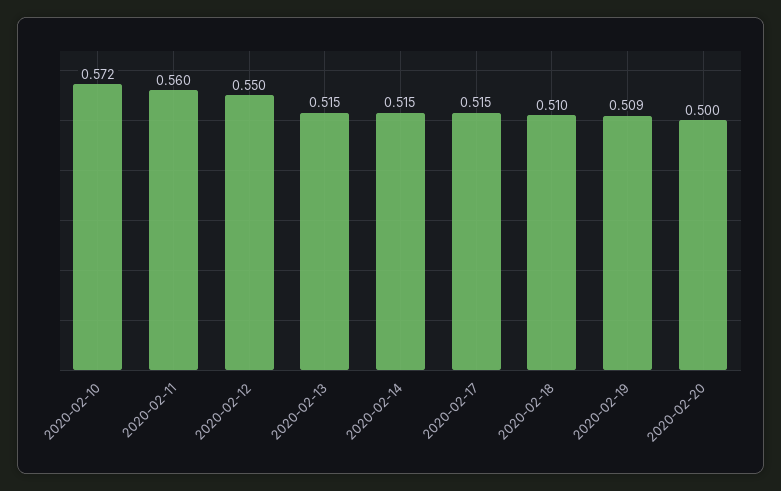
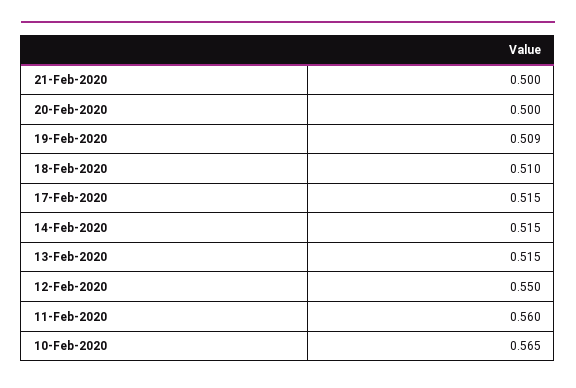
2020-02-10: 0.572 -> 0.565
21-Feb-2020: none -> 0.5

